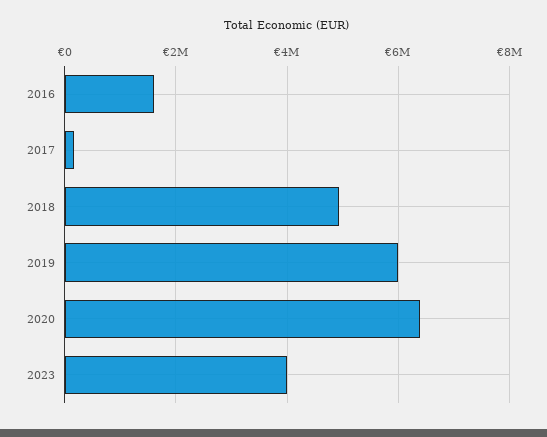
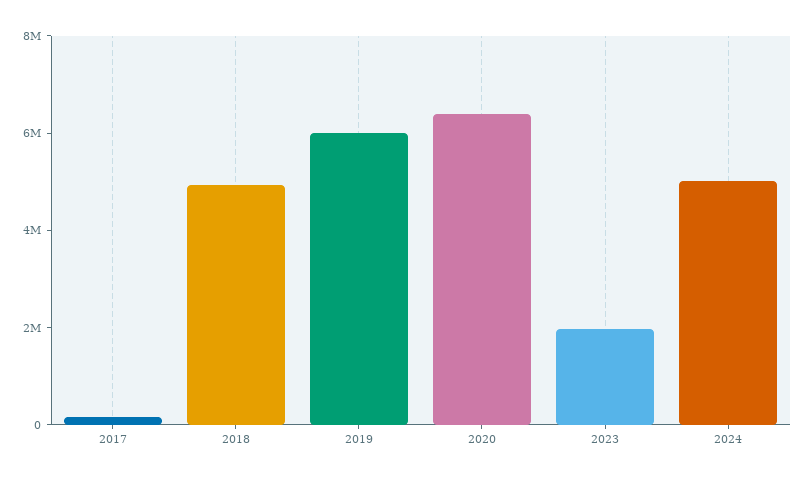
2016: 1600000 -> none
2023: 4000000 -> 2000000
2024: none -> 5000000

